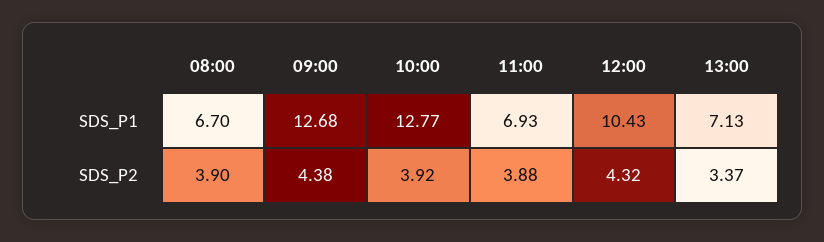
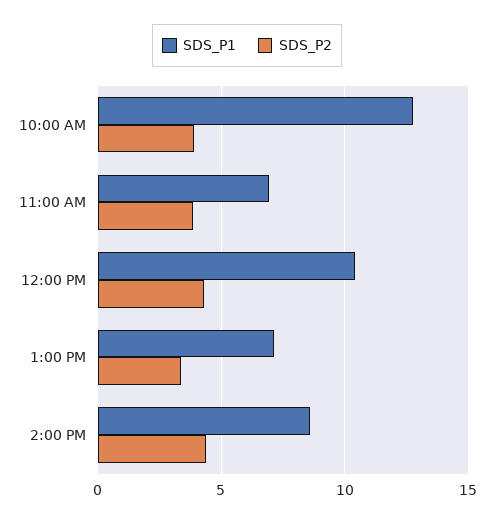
SDS_P1, 08:00: 6.7 -> none
SDS_P1, 09:00: 12.68 -> none
SDS_P2, 08:00: 3.9 -> none
SDS_P2, 09:00: 4.38 -> none
SDS_P1, 2:00 PM: none -> 8.5
SDS_P2, 2:00 PM: none -> 4.5

